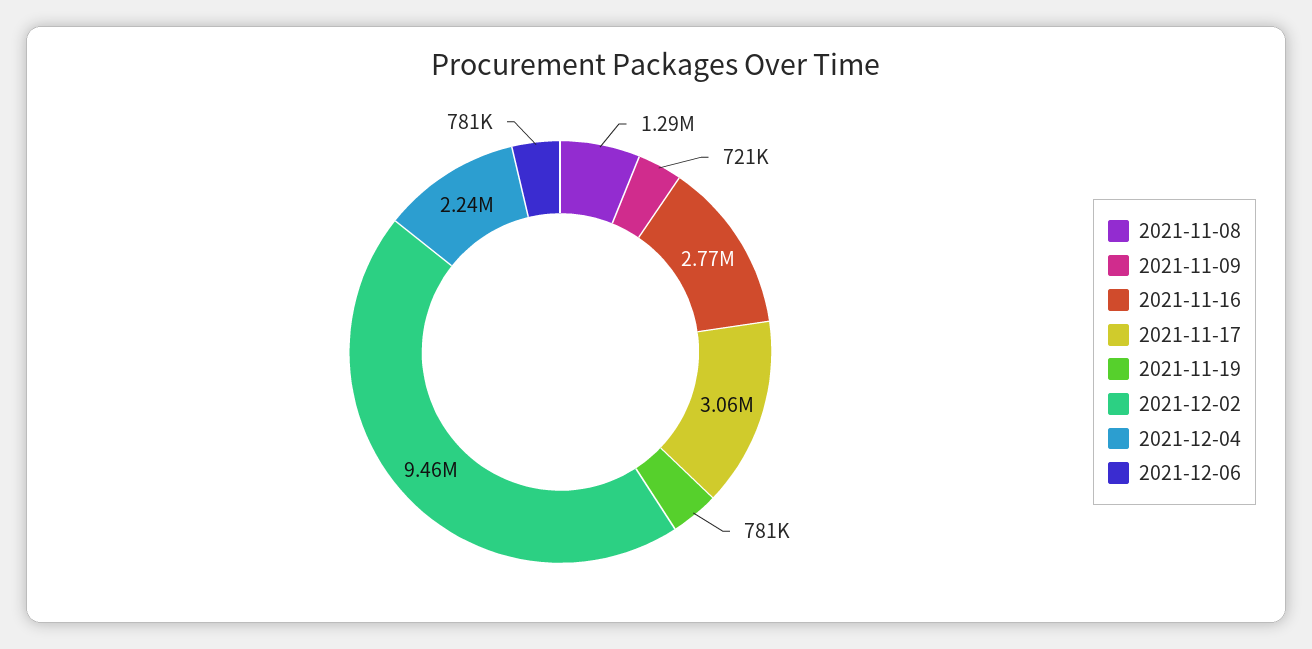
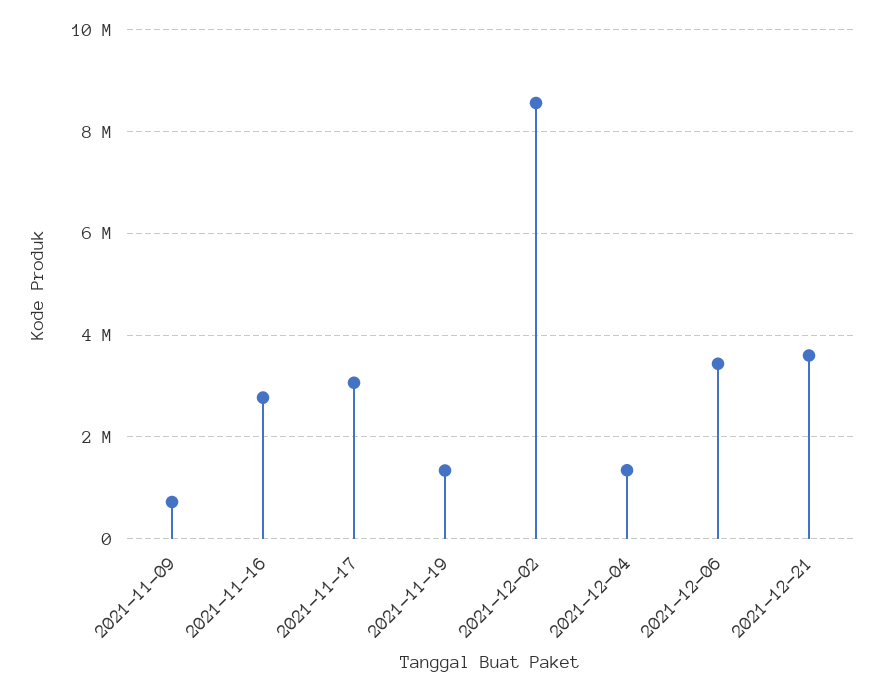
2021-11-08: 1290000 -> none
2021-11-19: 781000 -> 1400000
2021-12-02: 9460000 -> 8600000
2021-12-04: 2240000 -> 1400000
2021-12-06: 781000 -> 3400000
2021-12-21: none -> 3600000

